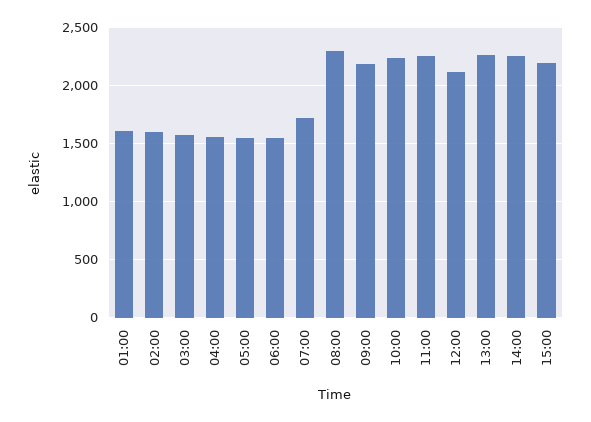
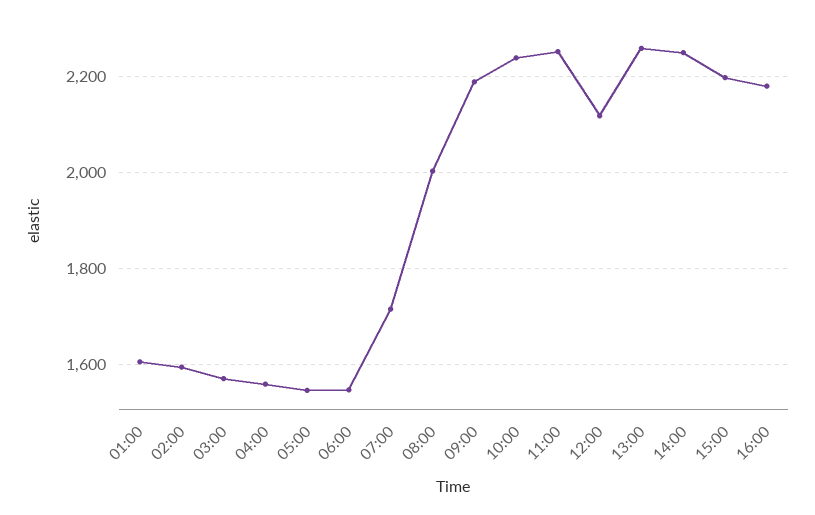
08:00: 2300 -> 2000
16:00: none -> 2180

